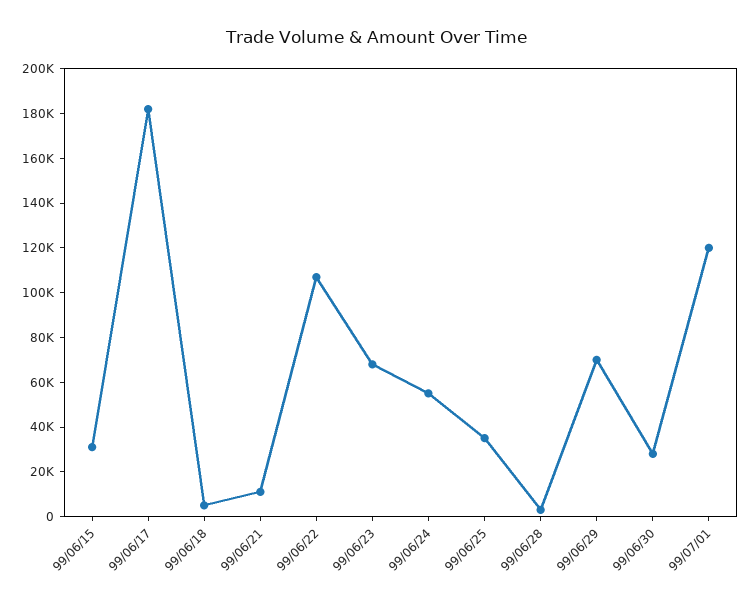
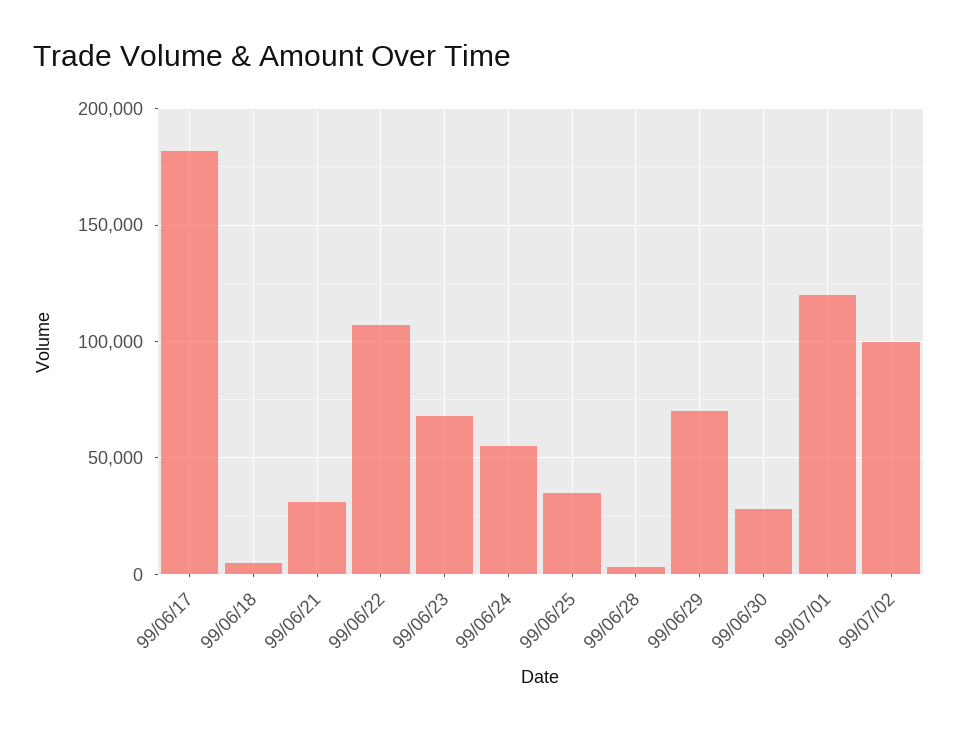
99/06/15: 30000 -> none
99/06/21: 10000 -> 30000
99/07/02: none -> 100000

